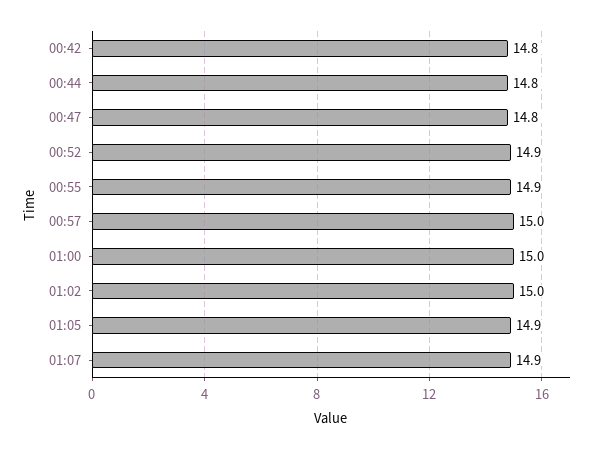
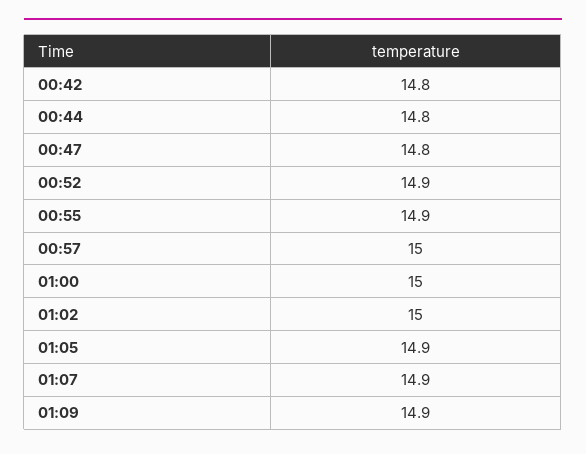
01:09: none -> 14.9

